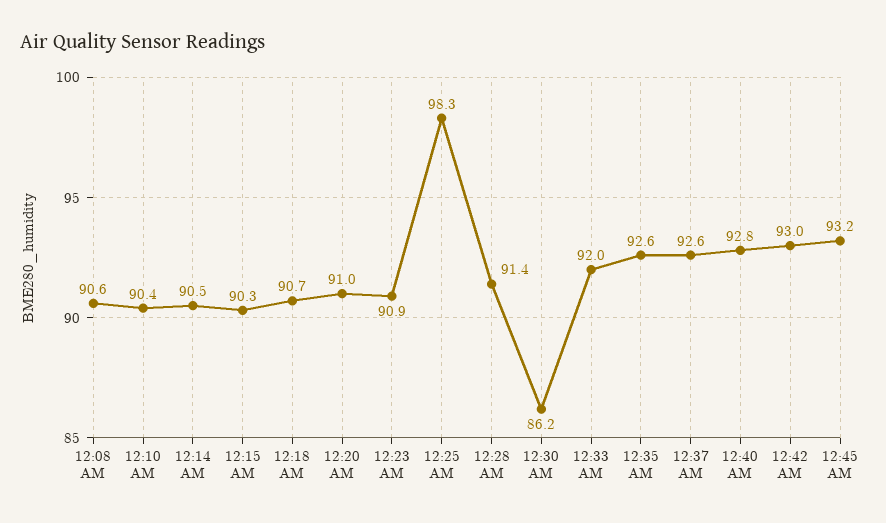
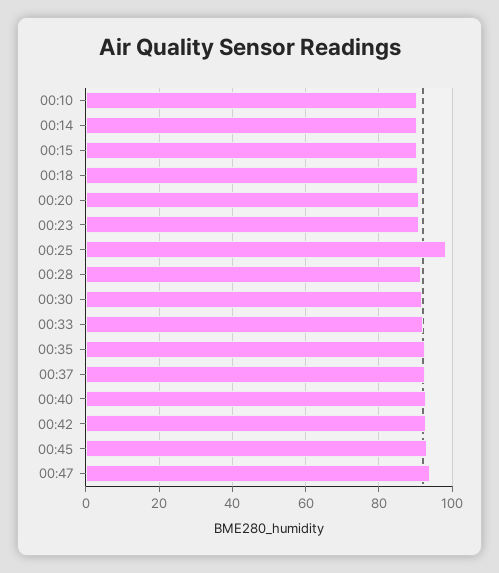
12:08 AM: 90.6 -> none
12:30 AM: 86.2 -> 92
00:47: none -> 94

